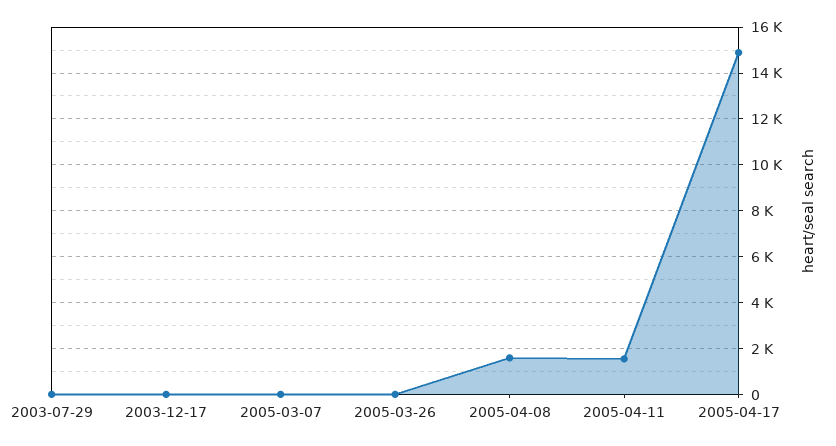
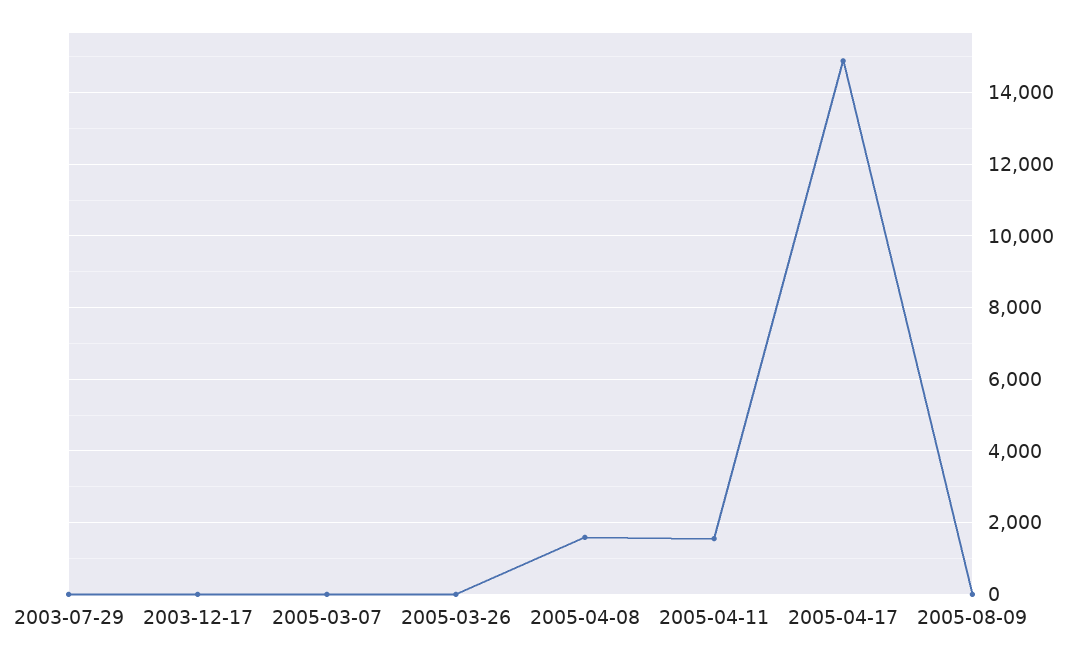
2005-08-09: none -> 0

